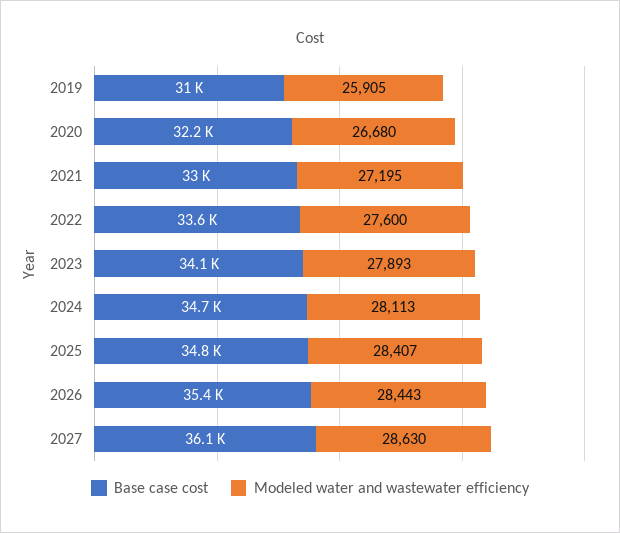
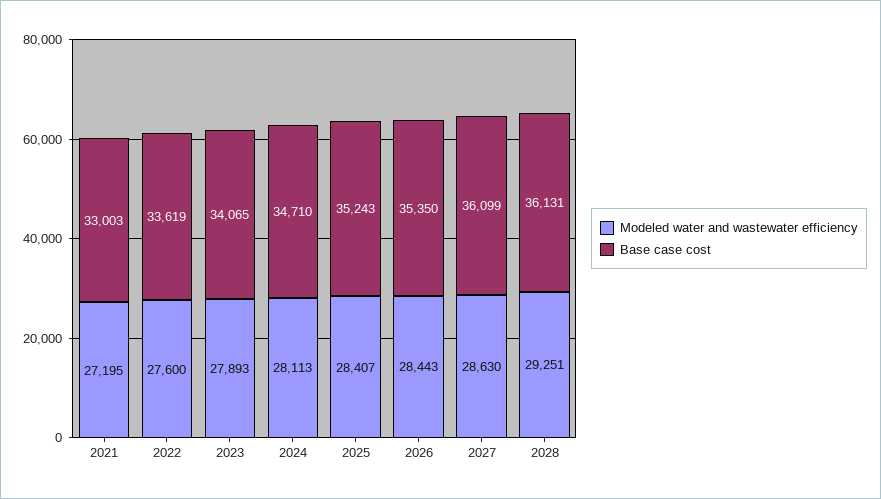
Base case cost, 2019: 31000 -> none
Modeled water and wastewater efficiency, 2019: 25905 -> none
Base case cost, 2020: 32200 -> none
Modeled water and wastewater efficiency, 2020: 26680 -> none
Base case cost, 2025: 34800 -> 35243
Modeled water and wastewater efficiency, 2028: none -> 29251
Base case cost, 2028: none -> 36131

